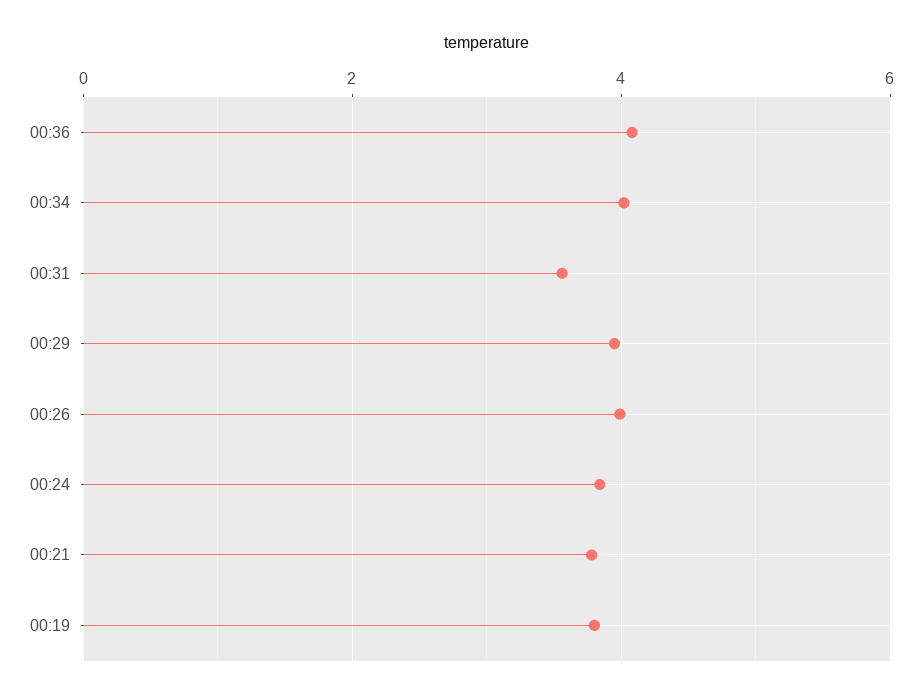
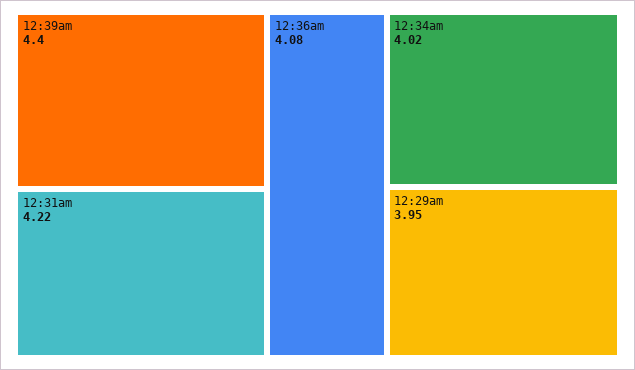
00:31: 3.6 -> 4.22
00:26: 4 -> none
00:24: 3.8 -> none
00:21: 3.8 -> none
00:19: 3.8 -> none
12:39am: none -> 4.4

